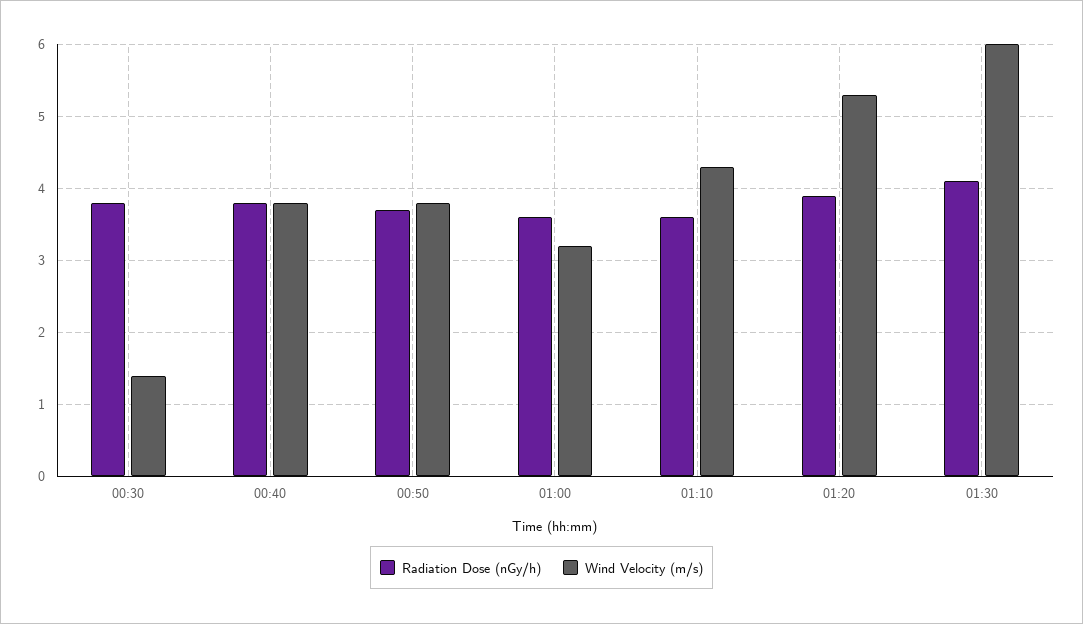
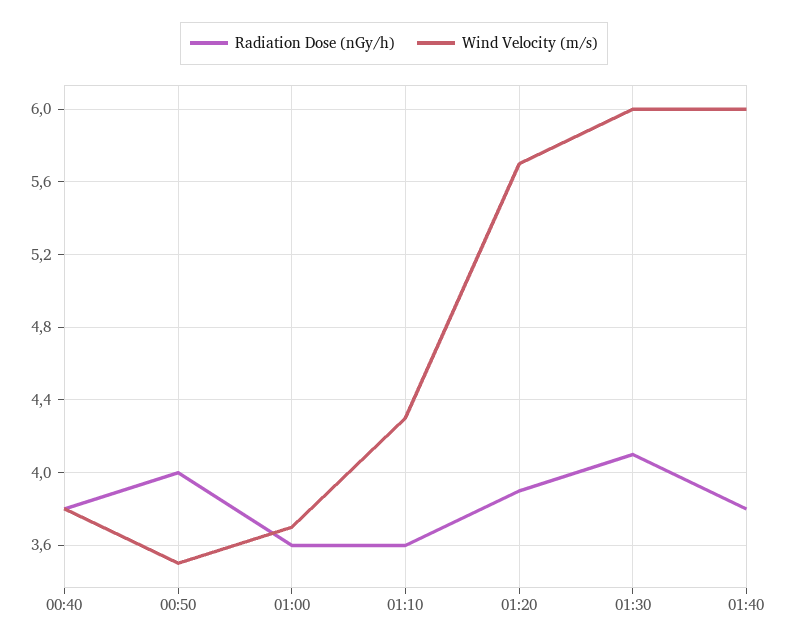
Radiation Dose (nGy/h), 00:30: 3.8 -> none
Wind Velocity (m/s), 00:30: 1.4 -> none
Radiation Dose (nGy/h), 00:50: 3.7 -> 4
Wind Velocity (m/s), 00:50: 3.8 -> 3.5
Wind Velocity (m/s), 01:00: 3.2 -> 3.7
Wind Velocity (m/s), 01:20: 5.3 -> 5.7
Radiation Dose (nGy/h), 01:40: none -> 3.8
Wind Velocity (m/s), 01:40: none -> 6

